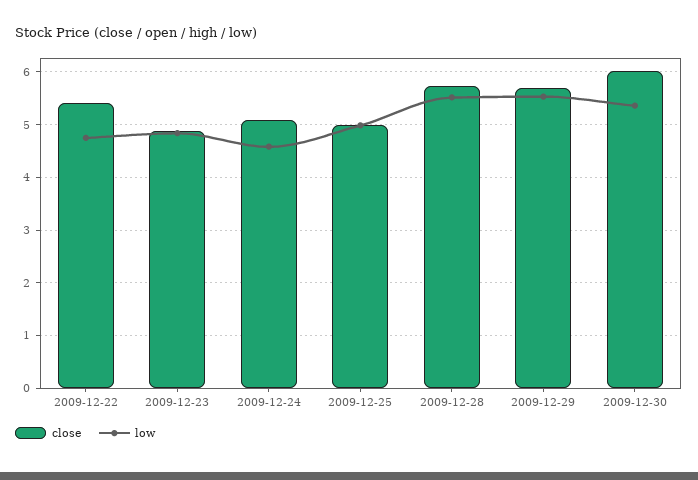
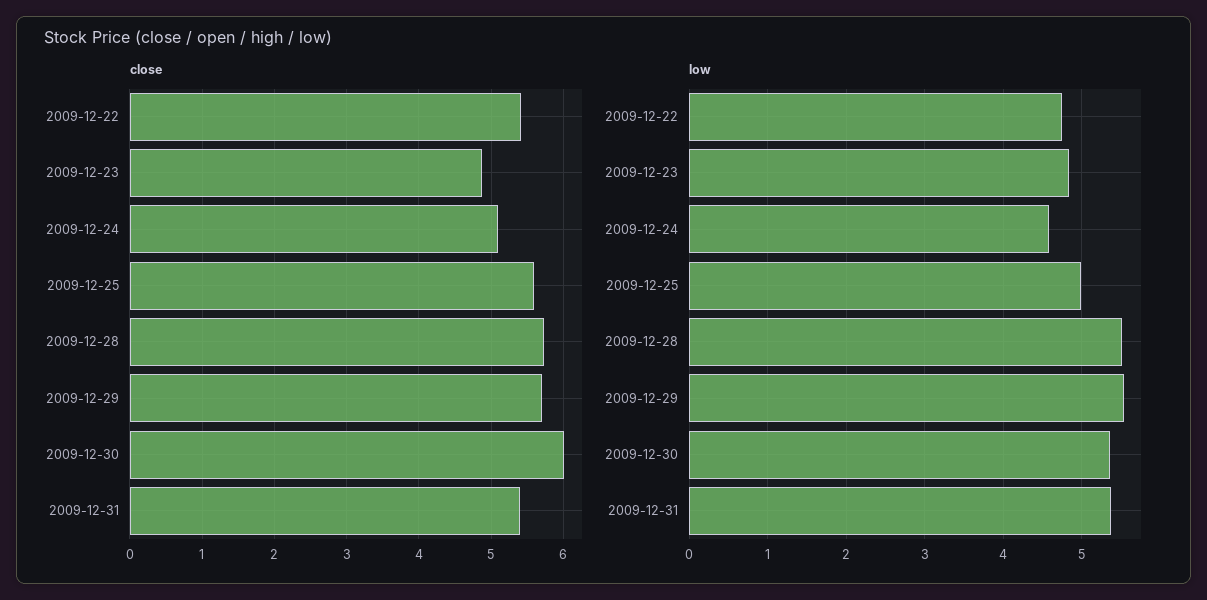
close, 2009-12-25: 5 -> 5.6
close, 2009-12-31: none -> 5.4
low, 2009-12-31: none -> 5.4

